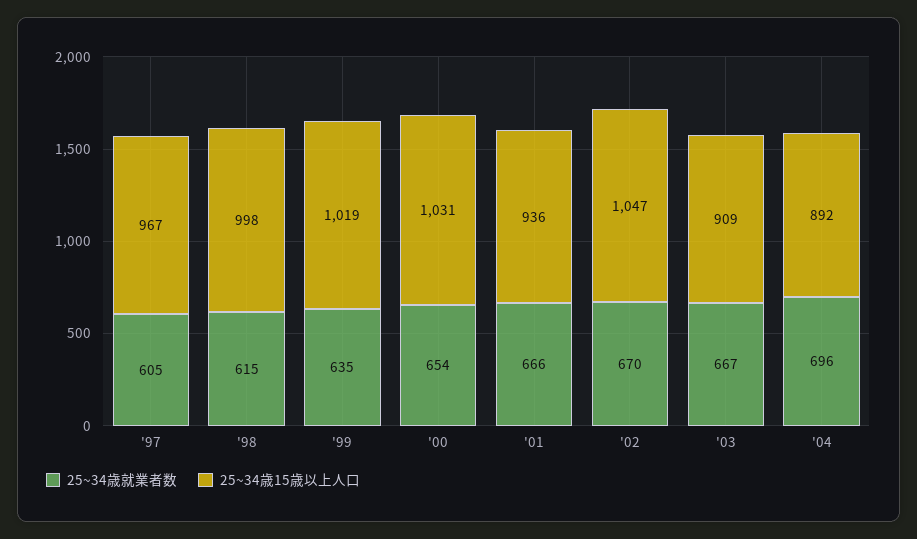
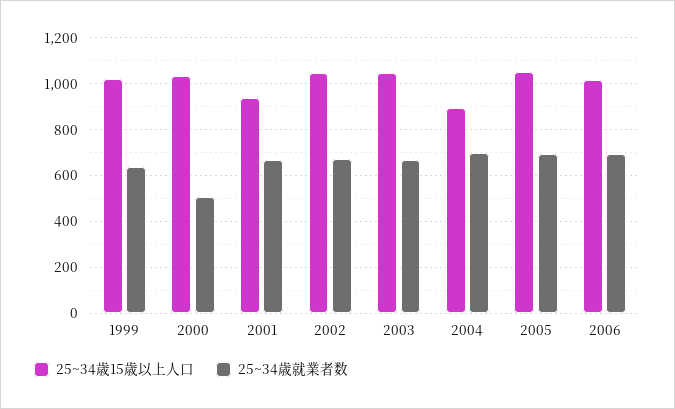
25~34歳就業者数, '97: 605 -> none
25~34歳15歳以上人口, '97: 967 -> none
25~34歳就業者数, '98: 615 -> none
25~34歳15歳以上人口, '98: 998 -> none
25~34歳就業者数, '00: 654 -> 500
25~34歳15歳以上人口, '03: 909 -> 1050
25~34歳15歳以上人口, 2005: none -> 1050
25~34歳就業者数, 2005: none -> 700
25~34歳15歳以上人口, 2006: none -> 1000
25~34歳就業者数, 2006: none -> 700

